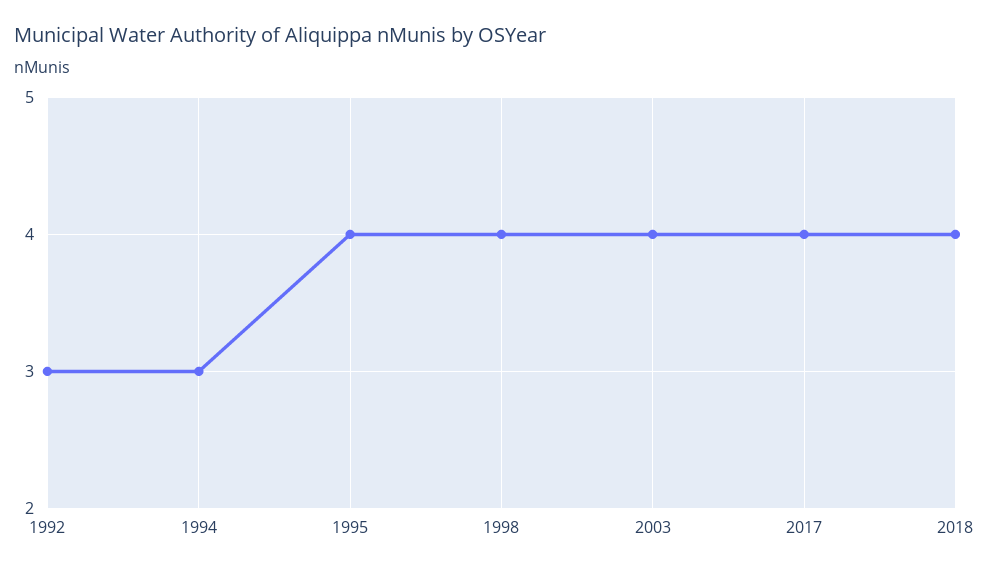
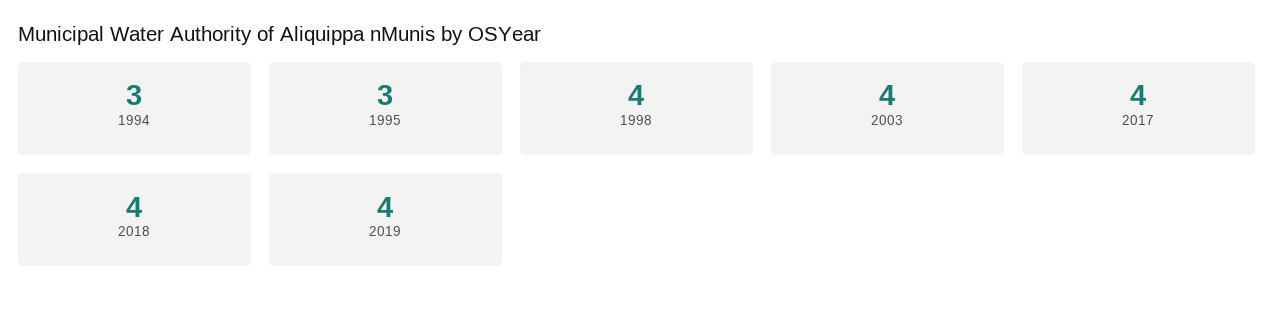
1992: 3 -> none
1995: 4 -> 3
2019: none -> 4

